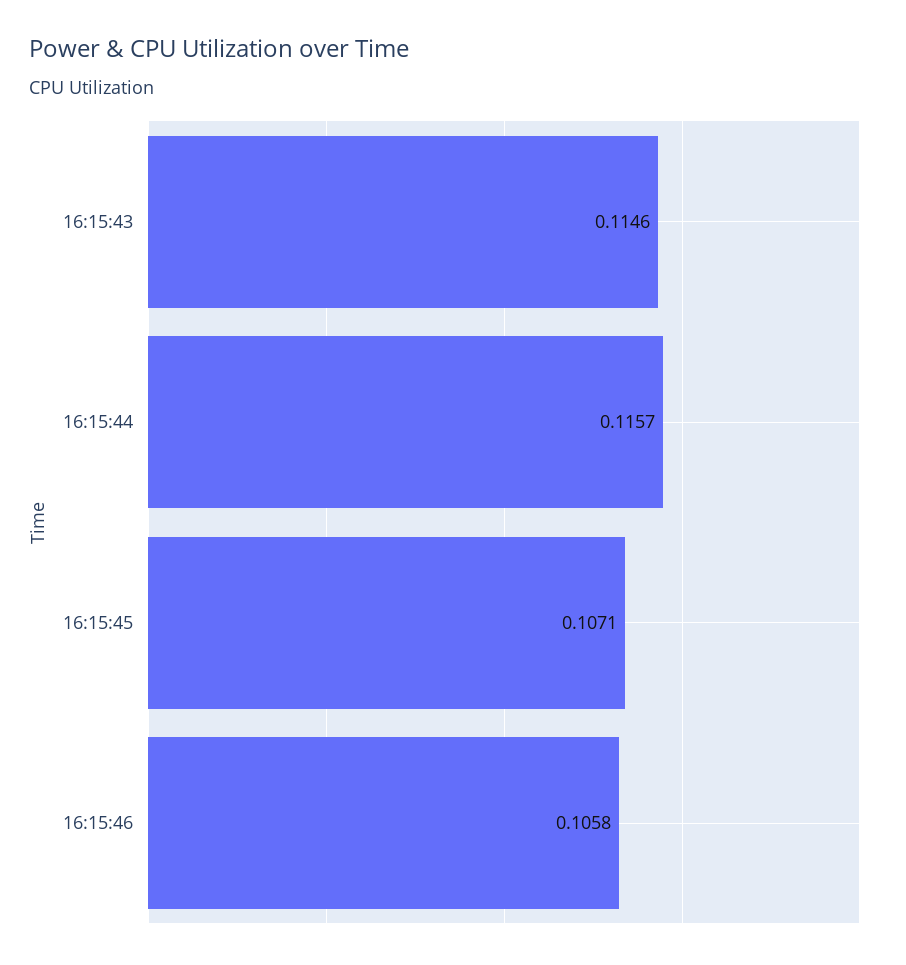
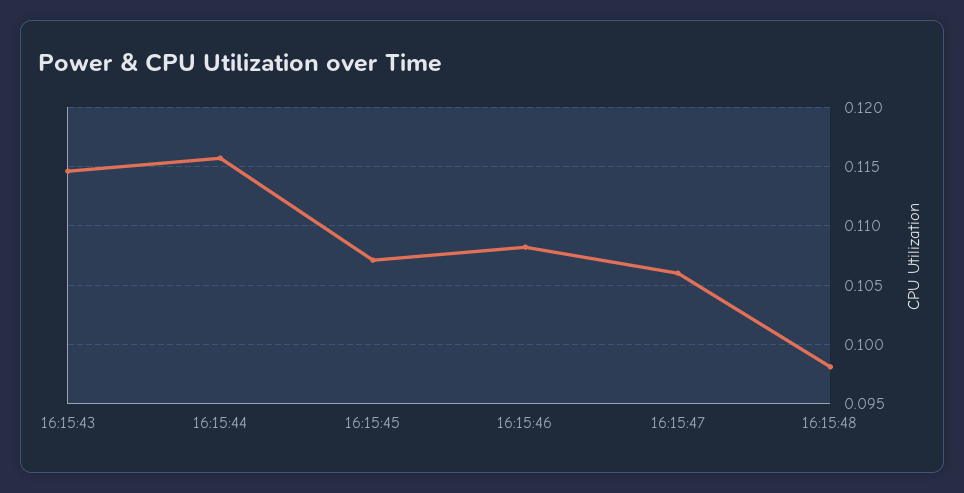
16:15:46: 0.1058 -> 0.108
16:15:47: none -> 0.106
16:15:48: none -> 0.098

